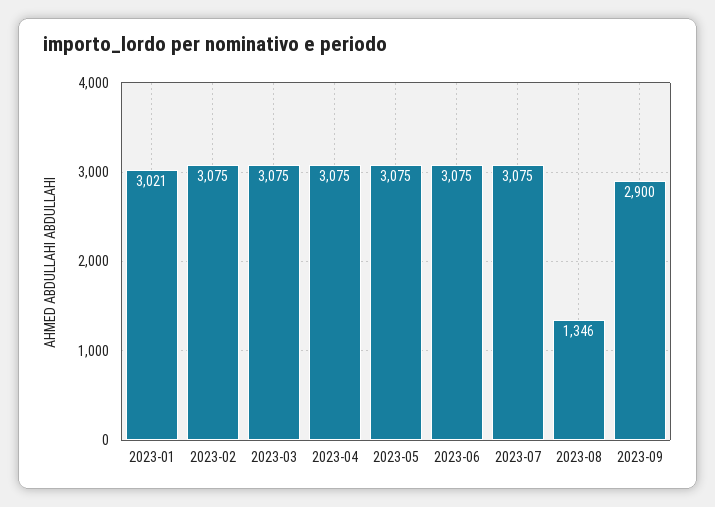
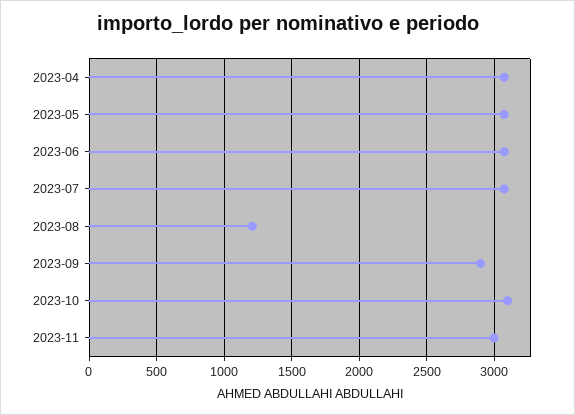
2023-01: 3021 -> none
2023-02: 3075 -> none
2023-03: 3075 -> none
2023-08: 1346 -> 1200
2023-10: none -> 3100
2023-11: none -> 3000

